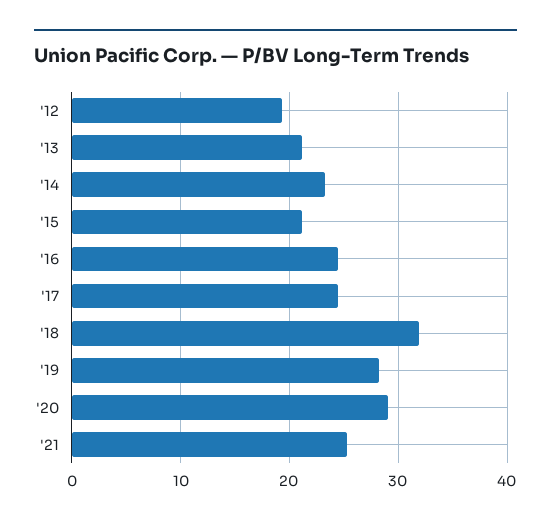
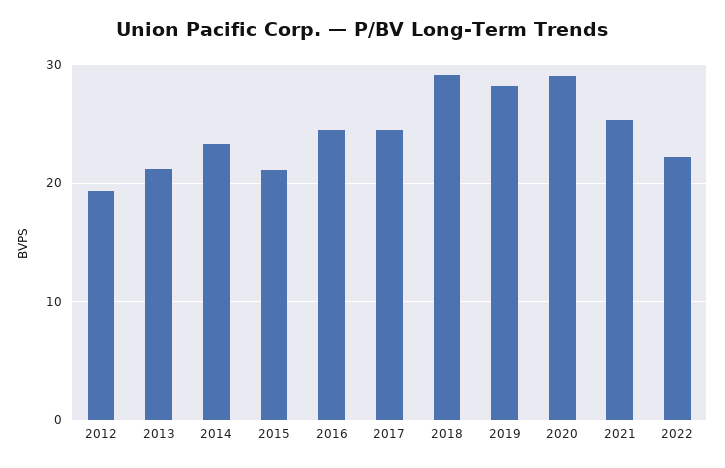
'18: 32 -> 29
2022: none -> 22

